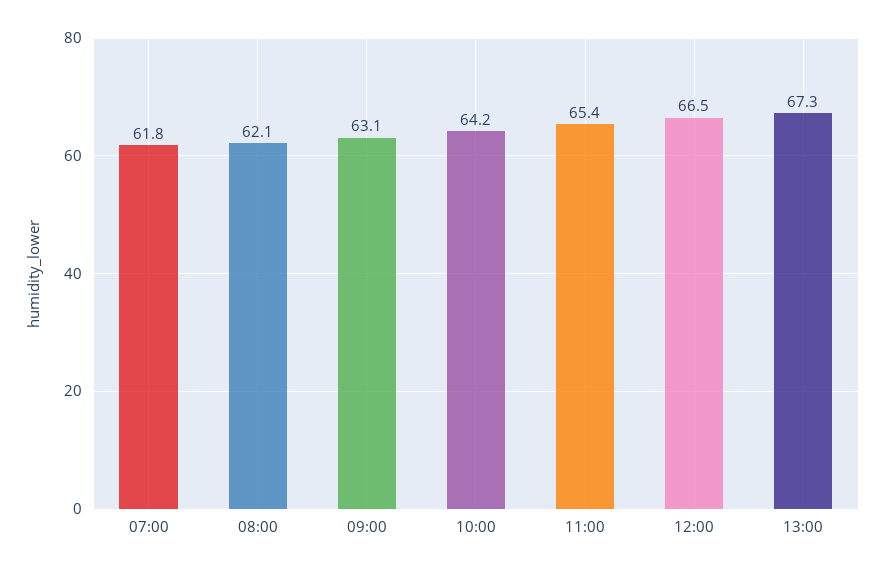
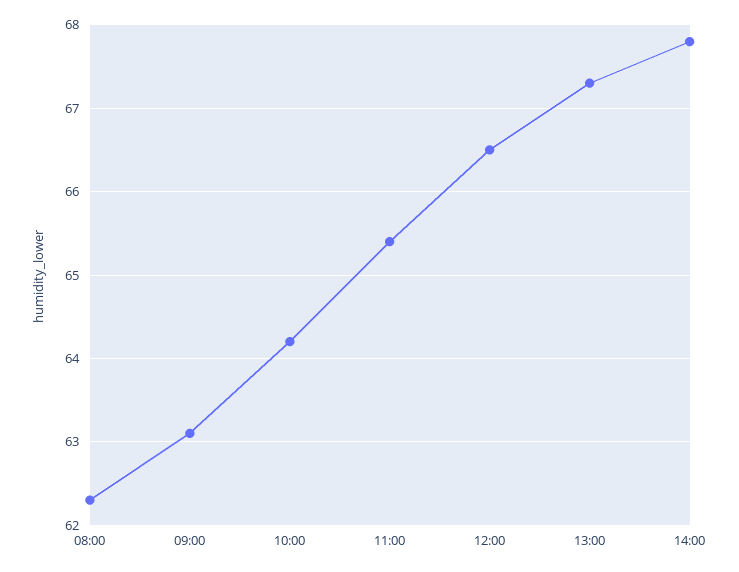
07:00: 61.8 -> none
08:00: 62.1 -> 62.3
14:00: none -> 67.8

